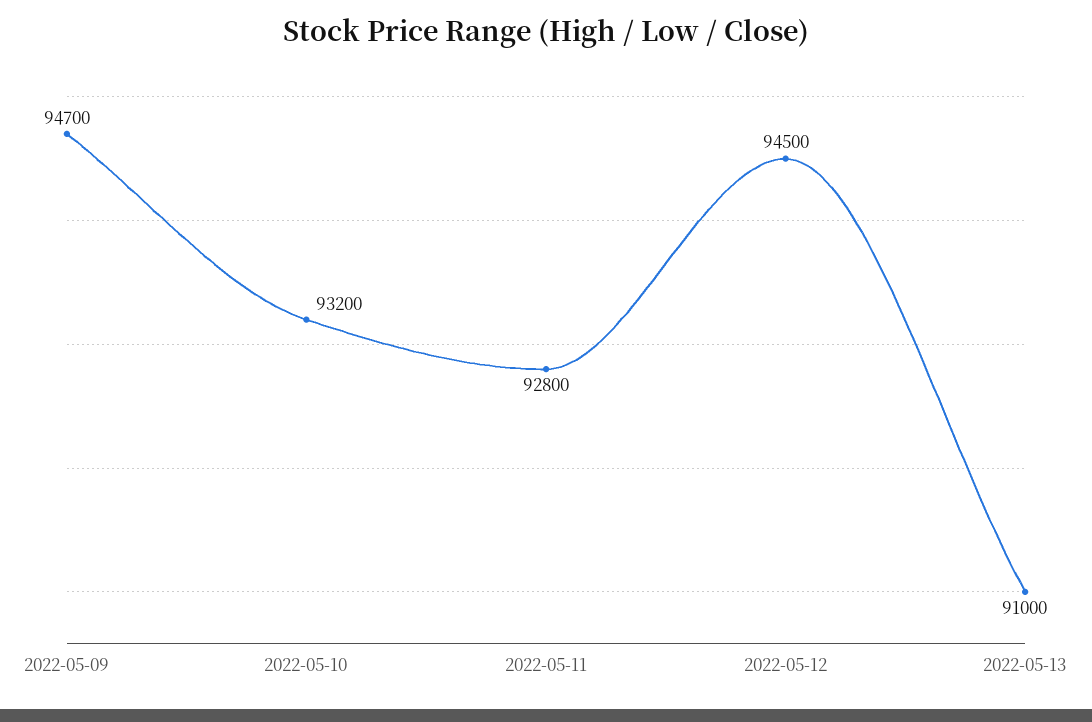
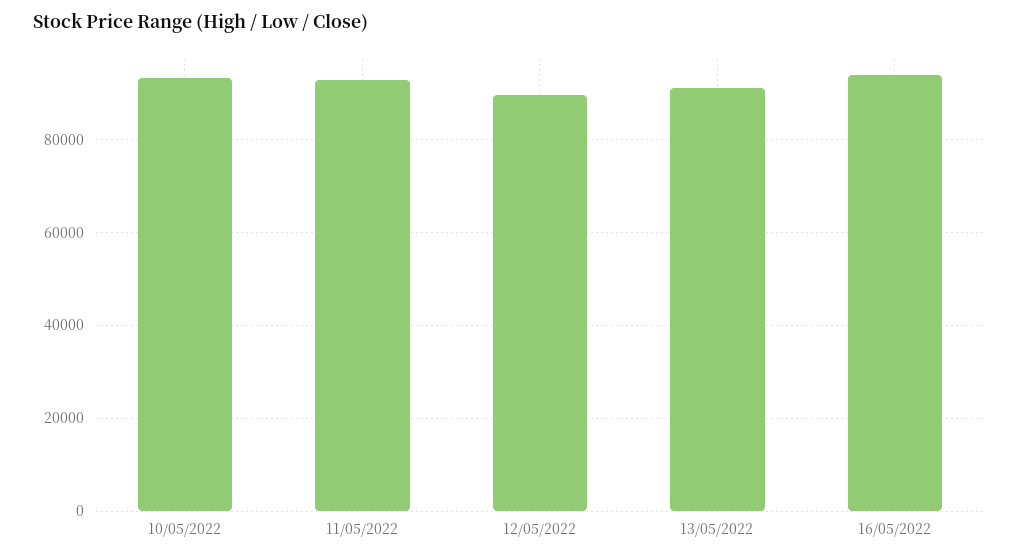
2022-05-09: 94700 -> none
2022-05-12: 94500 -> 90000
16/05/2022: none -> 94000

